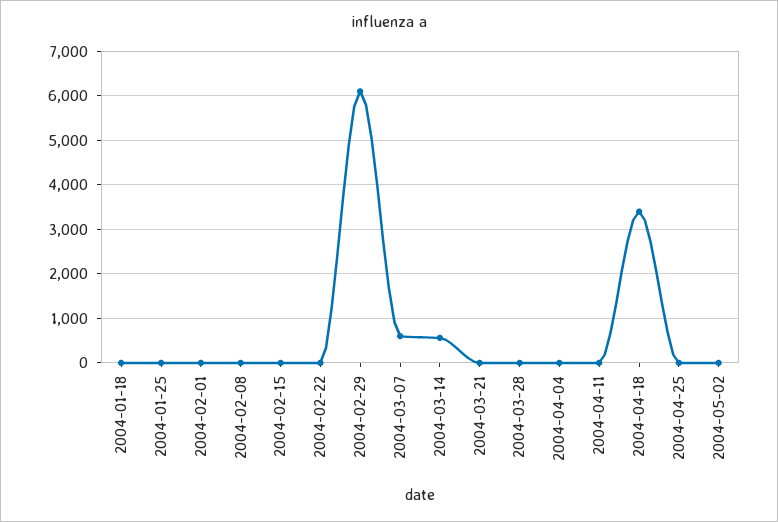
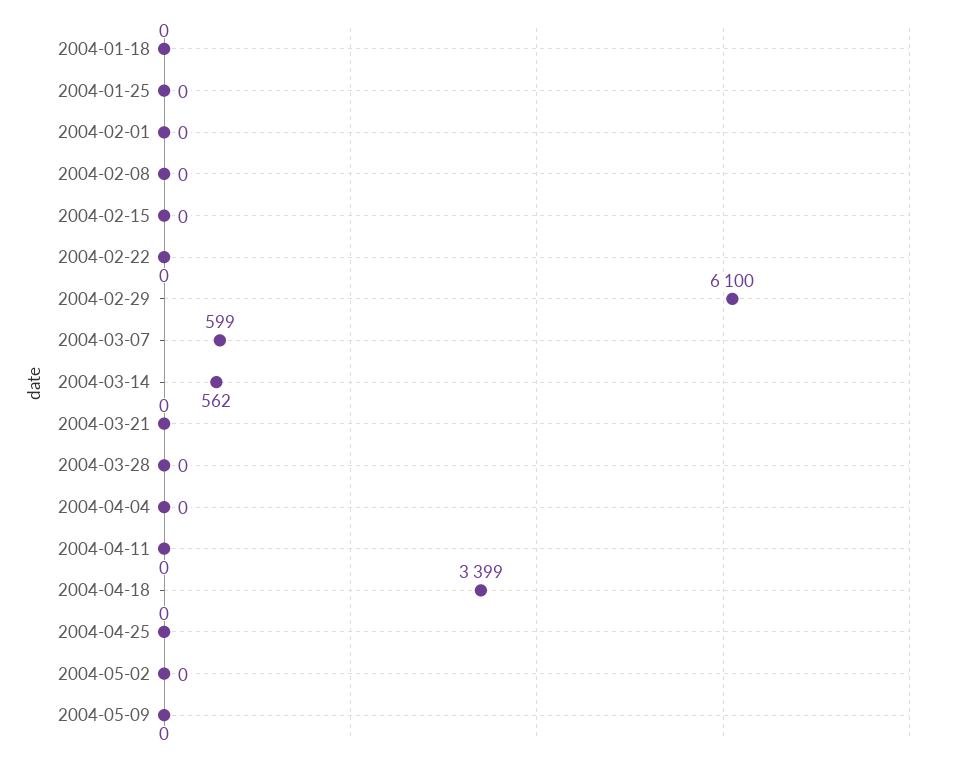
2004-05-09: none -> 0

